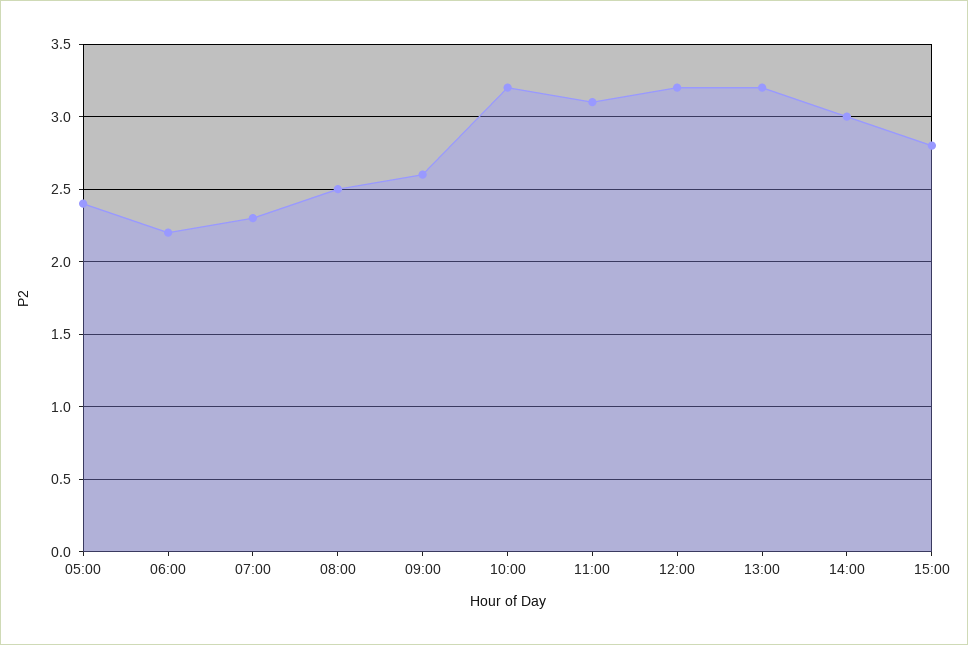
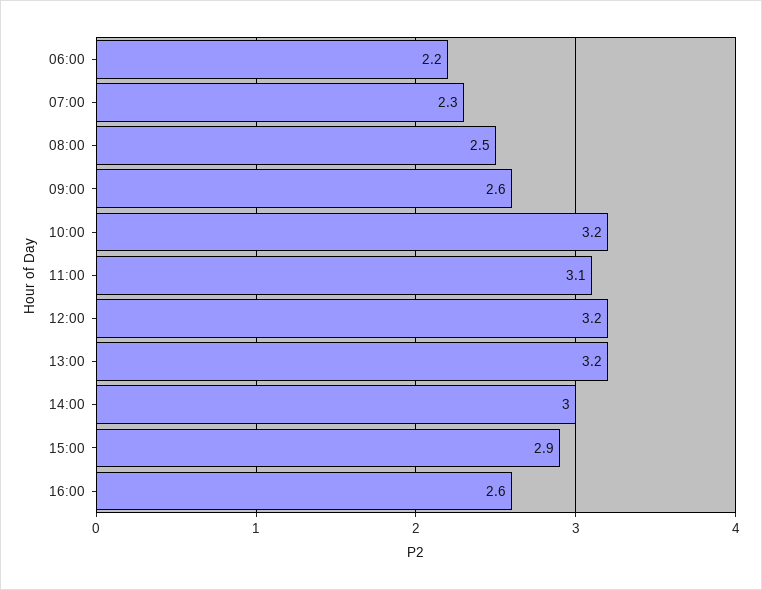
05:00: 2.4 -> none
15:00: 2.8 -> 2.9
16:00: none -> 2.6

